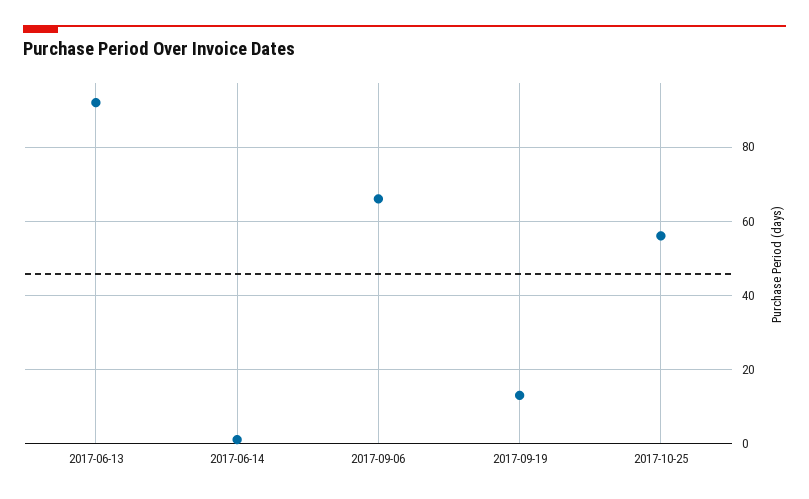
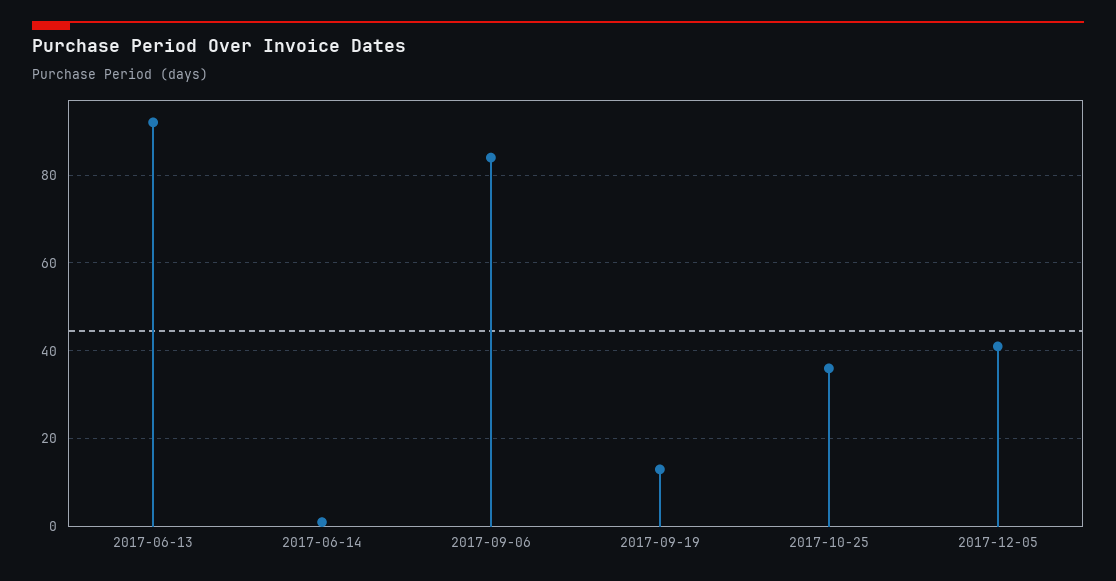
2017-09-06: 65 -> 85
2017-10-25: 55 -> 35
2017-12-05: none -> 40

